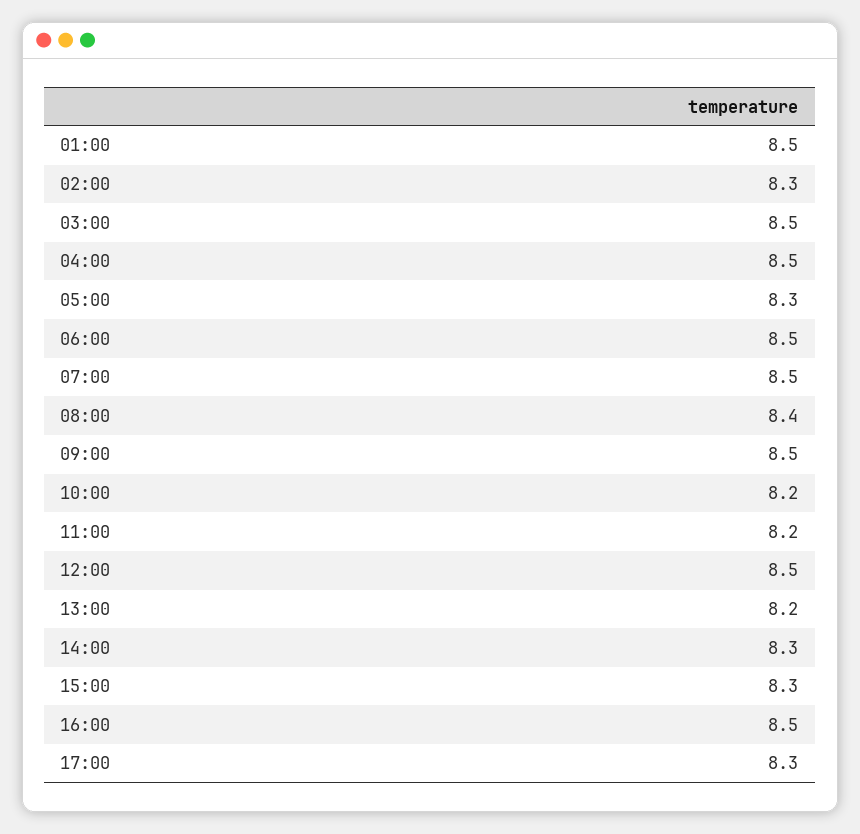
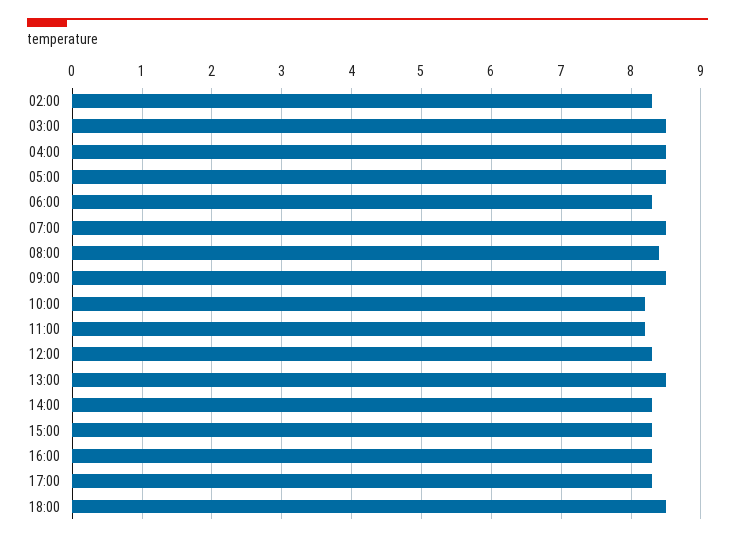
01:00: 8.5 -> none
05:00: 8.3 -> 8.5
06:00: 8.5 -> 8.3
12:00: 8.5 -> 8.3
13:00: 8.2 -> 8.5
16:00: 8.5 -> 8.3
18:00: none -> 8.5

